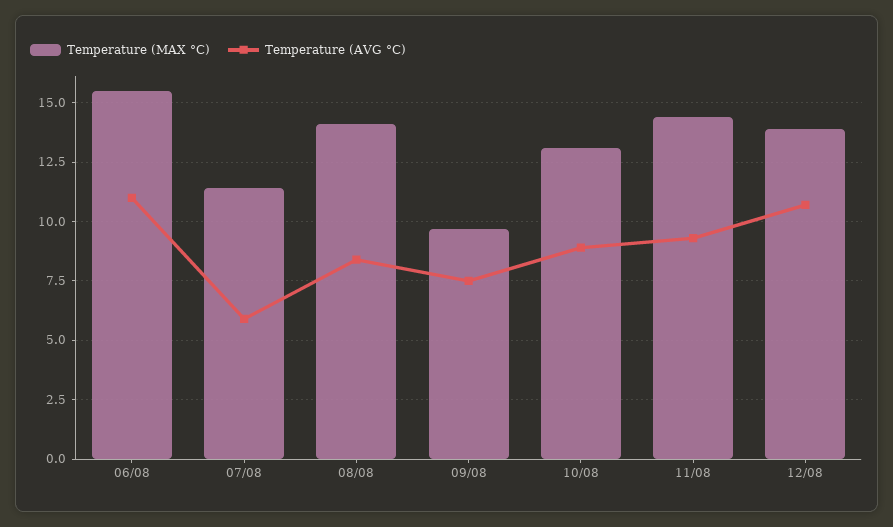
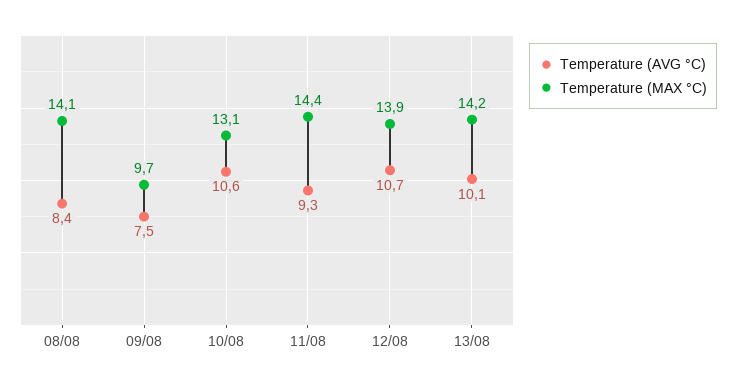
Temperature (MAX °C), 06/08: 15.5 -> none
Temperature (AVG °C), 06/08: 11 -> none
Temperature (MAX °C), 07/08: 11.5 -> none
Temperature (AVG °C), 07/08: 6 -> none
Temperature (AVG °C), 10/08: 9 -> 10.6
Temperature (AVG °C), 13/08: none -> 10.1
Temperature (MAX °C), 13/08: none -> 14.2

